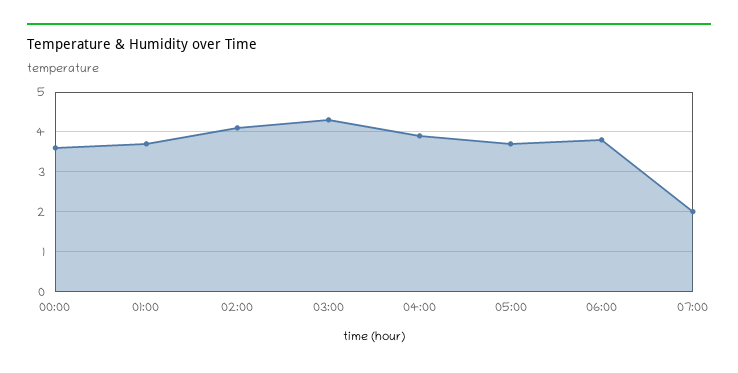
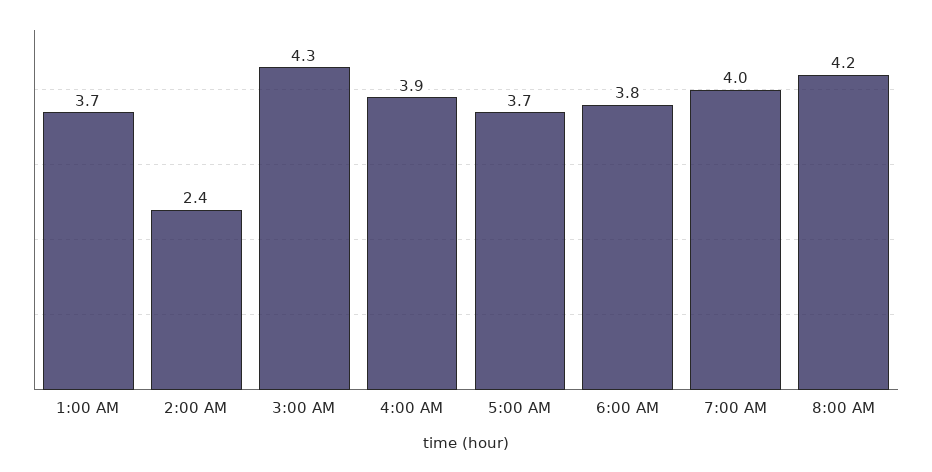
00:00: 3.5 -> none
02:00: 4 -> 2.4
07:00: 2 -> 4
8:00 AM: none -> 4.2

